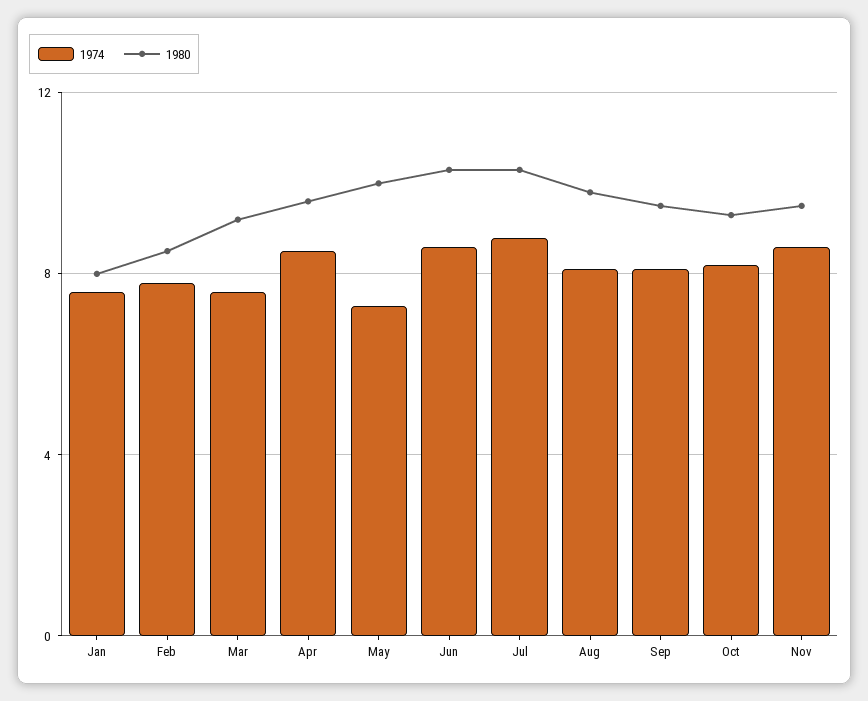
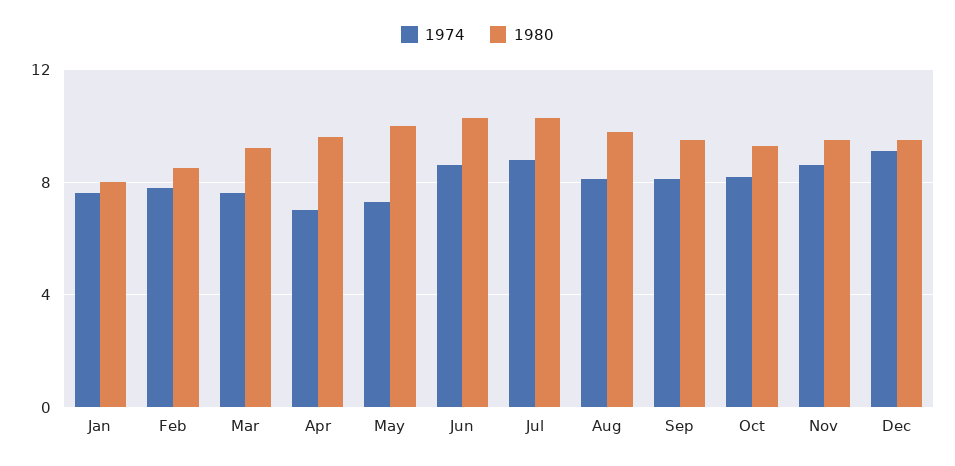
1974, Apr: 8.5 -> 7
1974, Dec: none -> 9
1980, Dec: none -> 9.5

